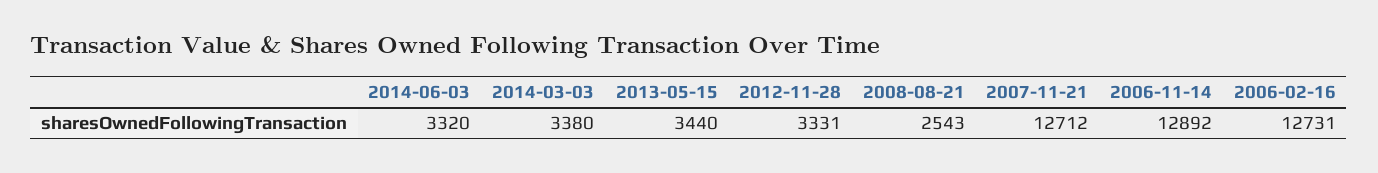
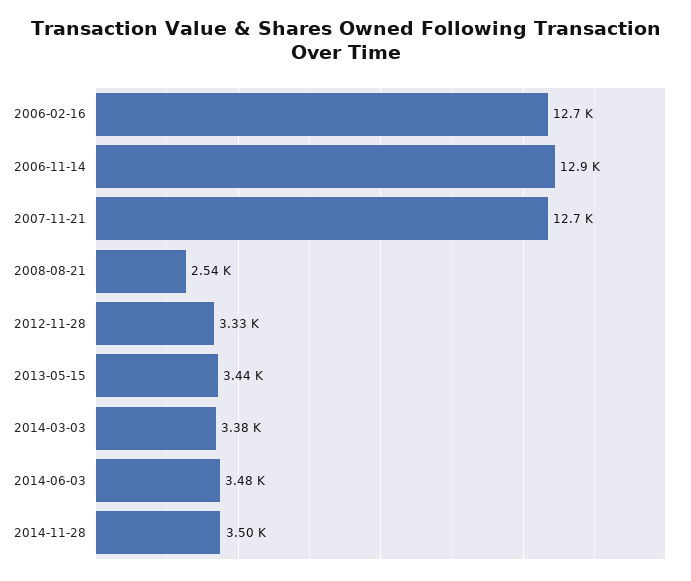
2014-06-03: 3320 -> 3480
2014-11-28: none -> 3500

